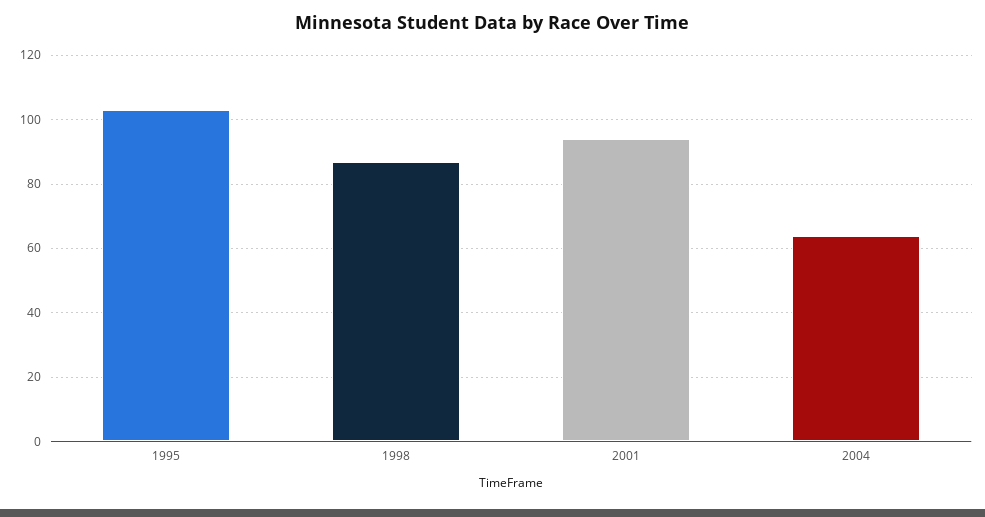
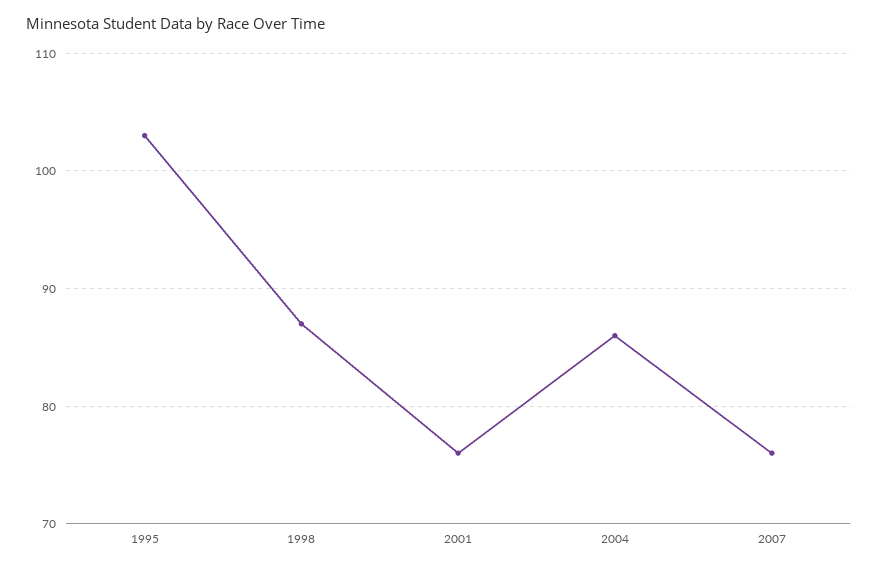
2001: 95 -> 76
2004: 65 -> 86
2007: none -> 76

